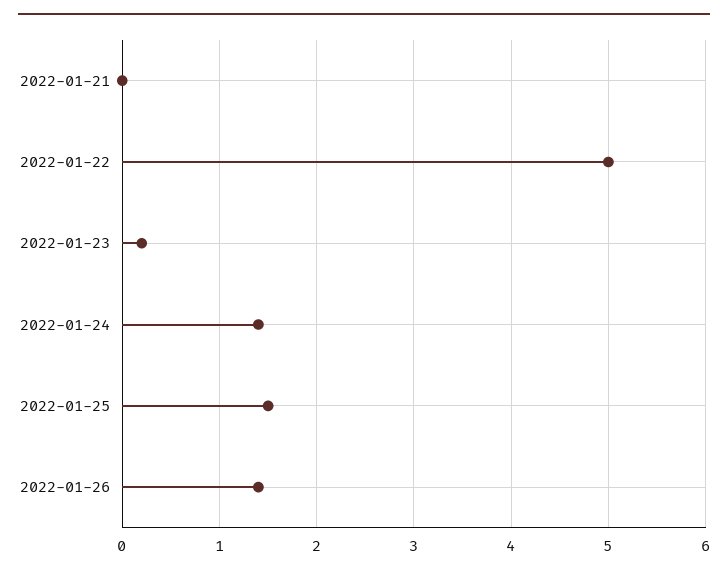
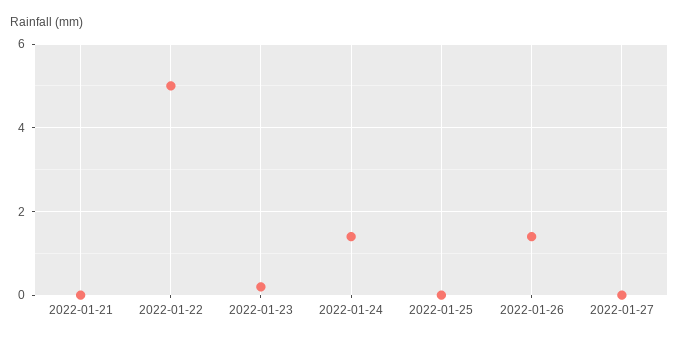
2022-01-25: 1.5 -> 0
2022-01-27: none -> 0

